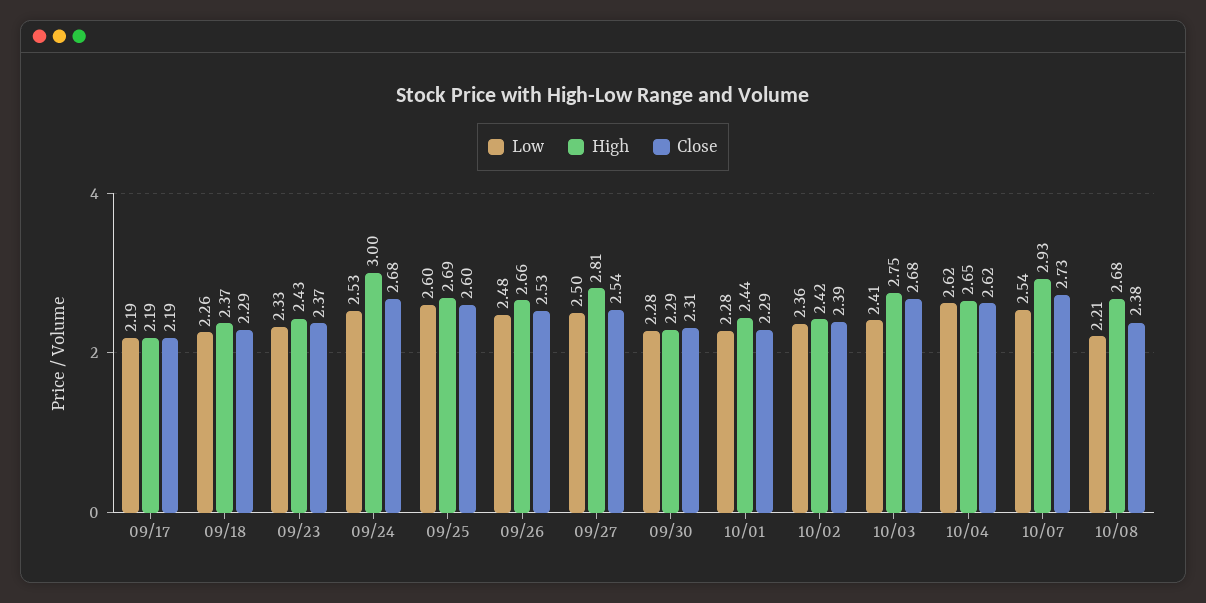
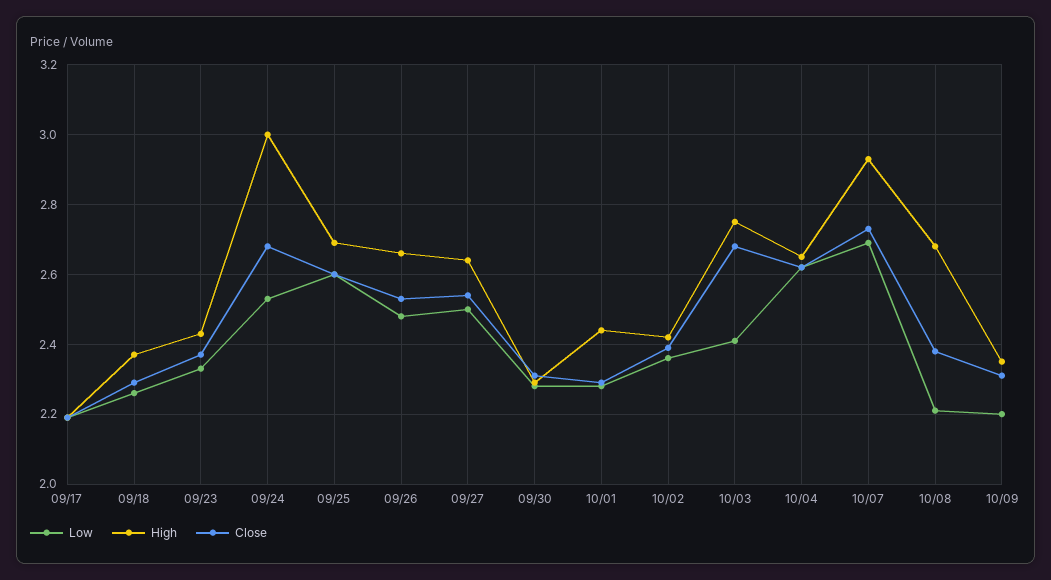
High, 09/27: 2.81 -> 2.65
Low, 10/07: 2.54 -> 2.7
Low, 10/09: none -> 2.2
High, 10/09: none -> 2.35
Close, 10/09: none -> 2.3

